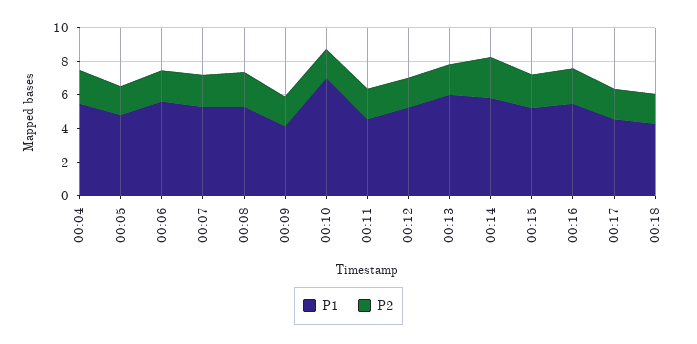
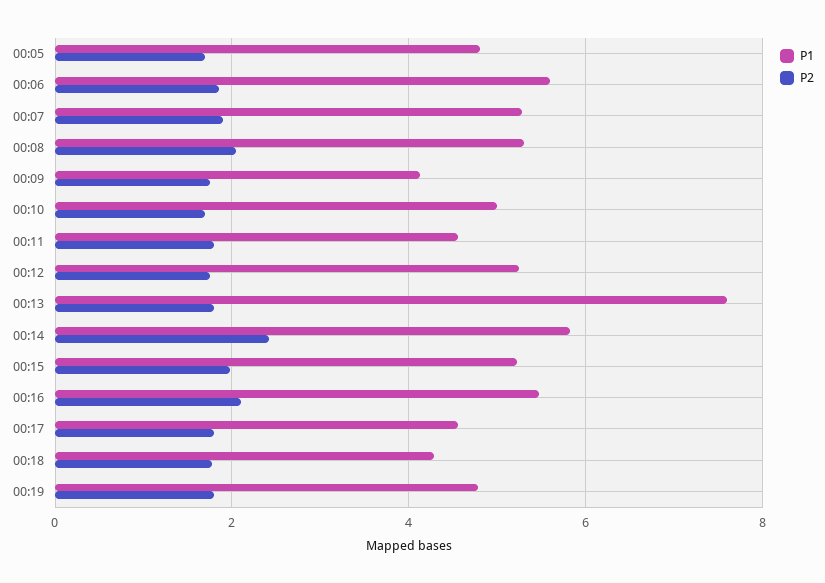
P1, 00:04: 5.5 -> none
P2, 00:04: 2 -> none
P1, 00:10: 7 -> 5
P1, 00:13: 6 -> 7.6
P1, 00:19: none -> 4.8
P2, 00:19: none -> 1.8

